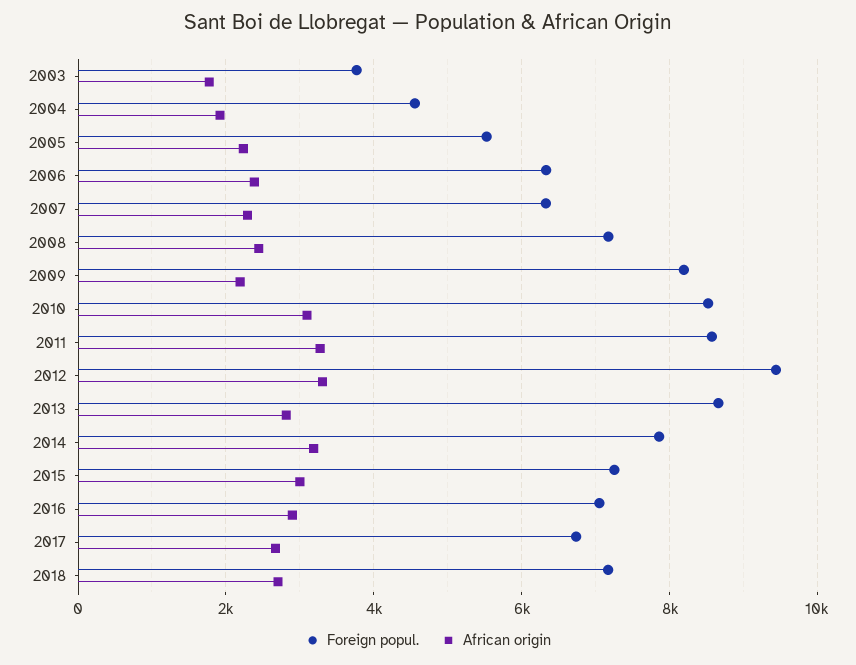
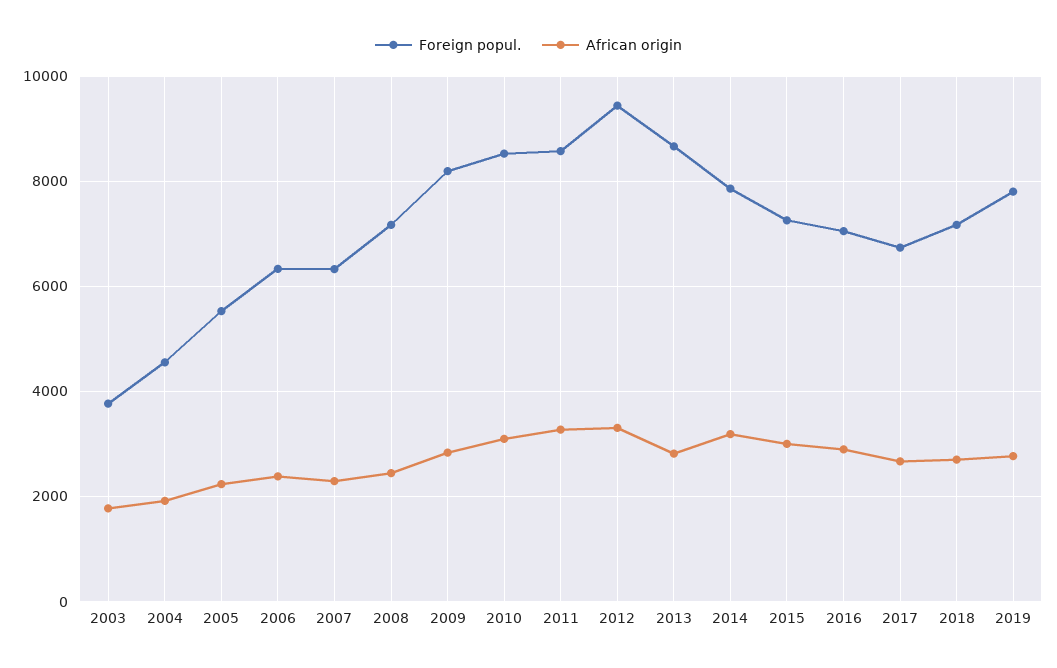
African origin, 2009: 2200 -> 2800
Foreign popul., 2019: none -> 7800
African origin, 2019: none -> 2800

